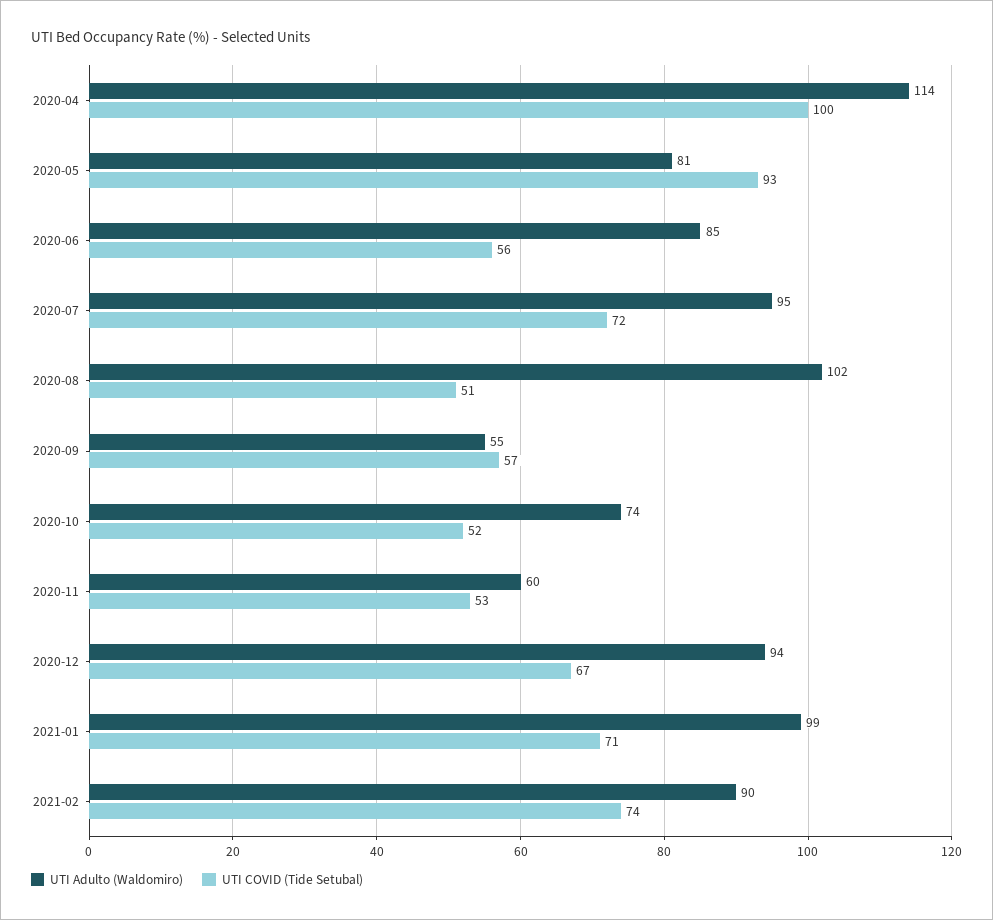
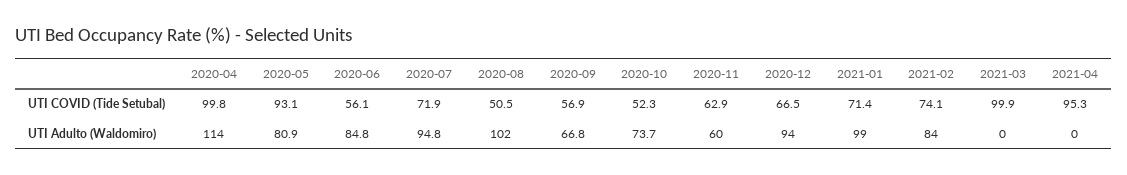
UTI Adulto (Waldomiro), 2020-09: 55 -> 66.8
UTI COVID (Tide Setubal), 2020-11: 53 -> 62.9
UTI Adulto (Waldomiro), 2021-02: 90 -> 84
UTI COVID (Tide Setubal), 2021-03: none -> 99.9
UTI COVID (Tide Setubal), 2021-04: none -> 95.3
UTI Adulto (Waldomiro), 2021-03: none -> 0
UTI Adulto (Waldomiro), 2021-04: none -> 0

